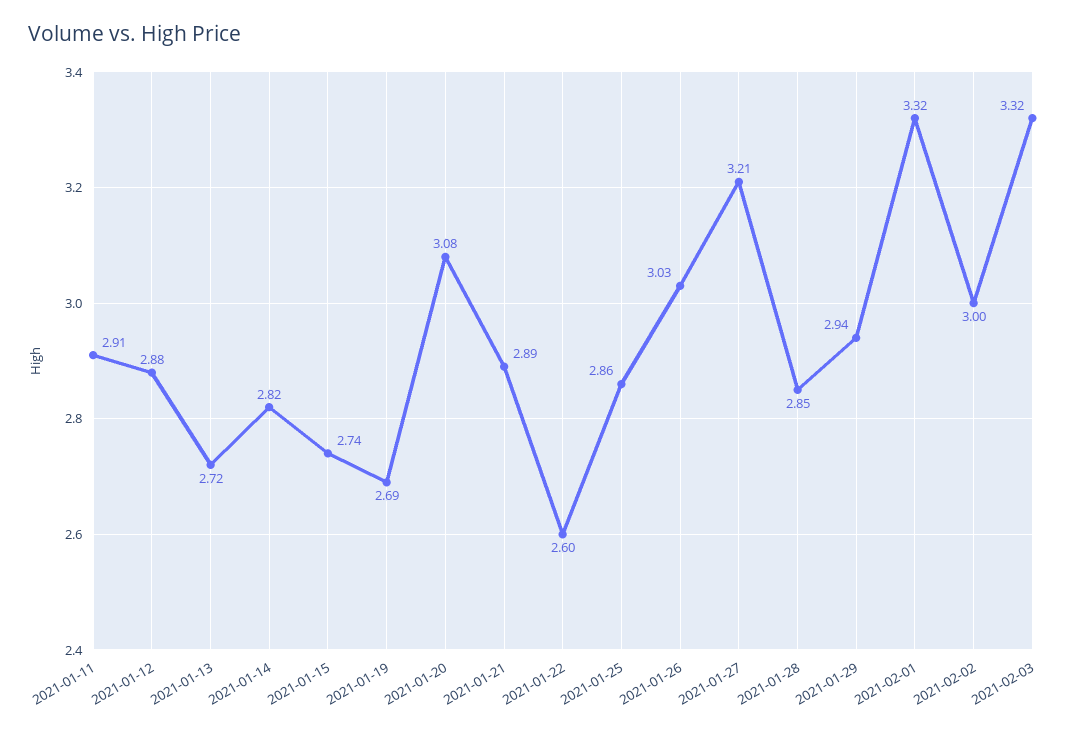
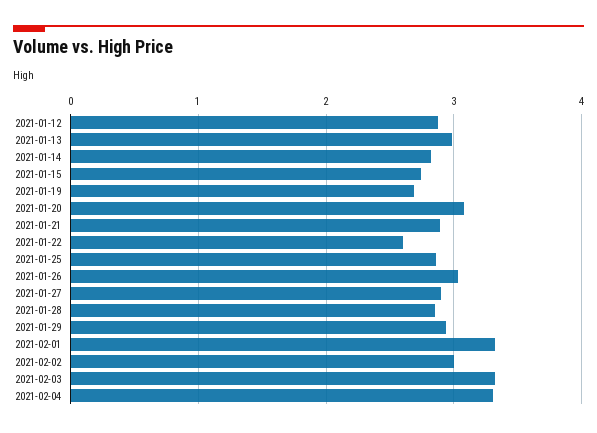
2021-01-11: 2.91 -> none
2021-01-13: 2.72 -> 3
2021-01-27: 3.21 -> 2.9
2021-02-04: none -> 3.3

